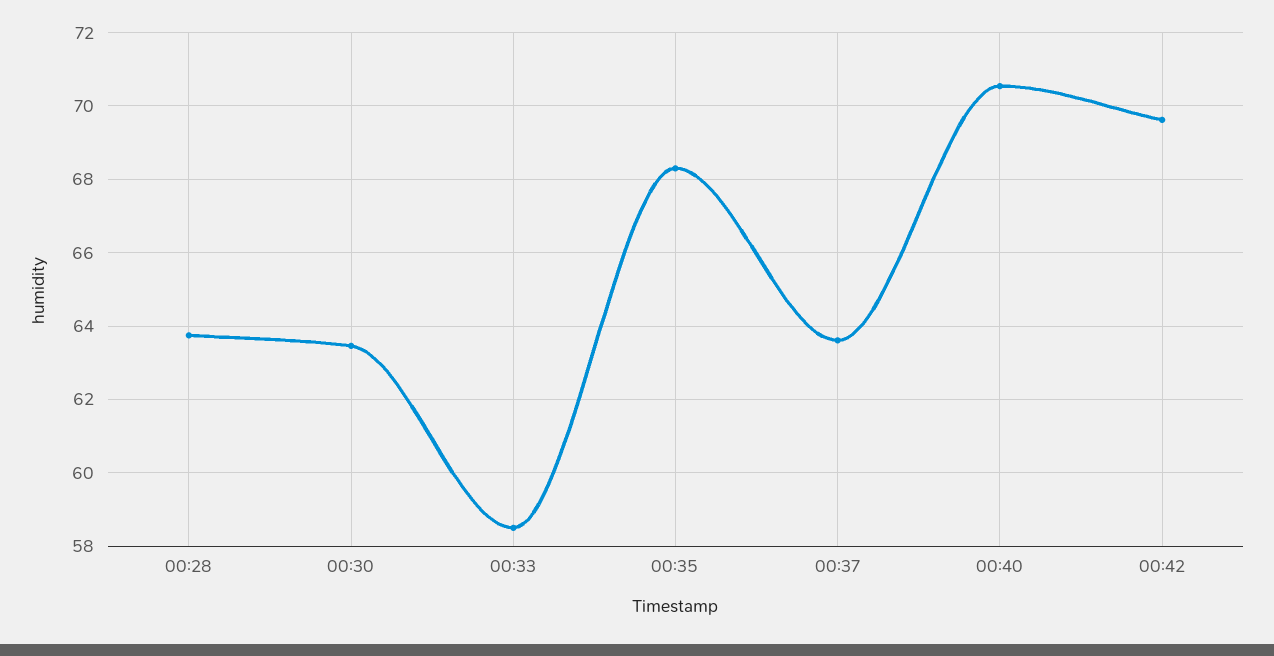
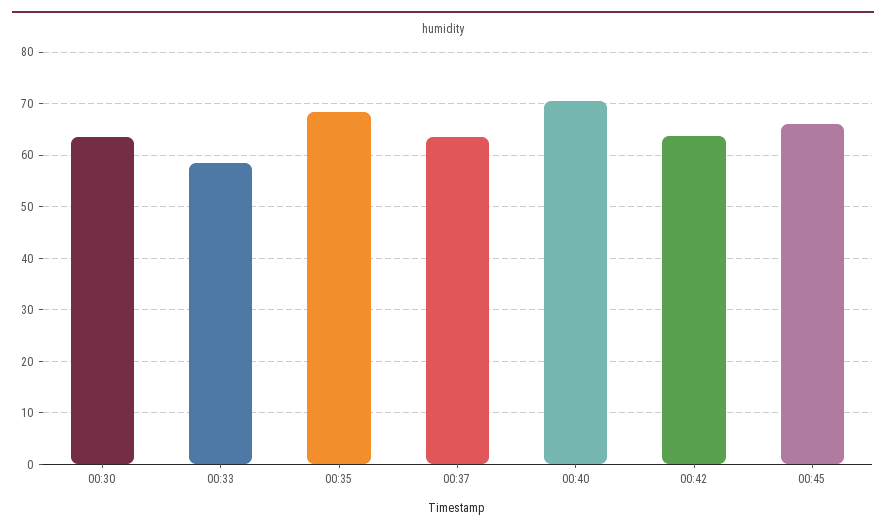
00:28: 63.8 -> none
00:42: 69.6 -> 64
00:45: none -> 66

